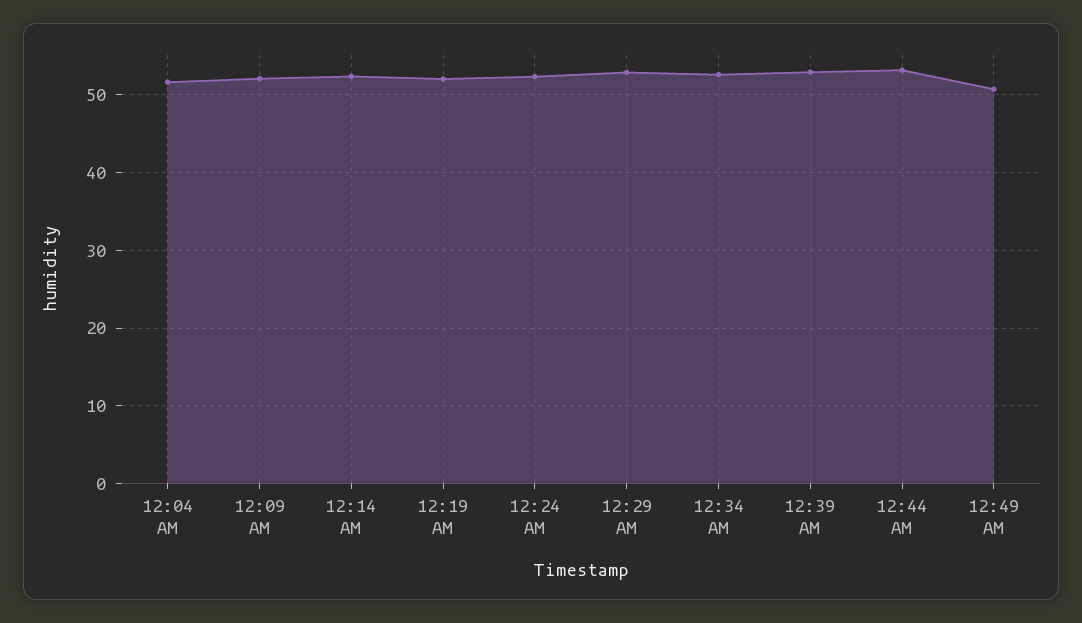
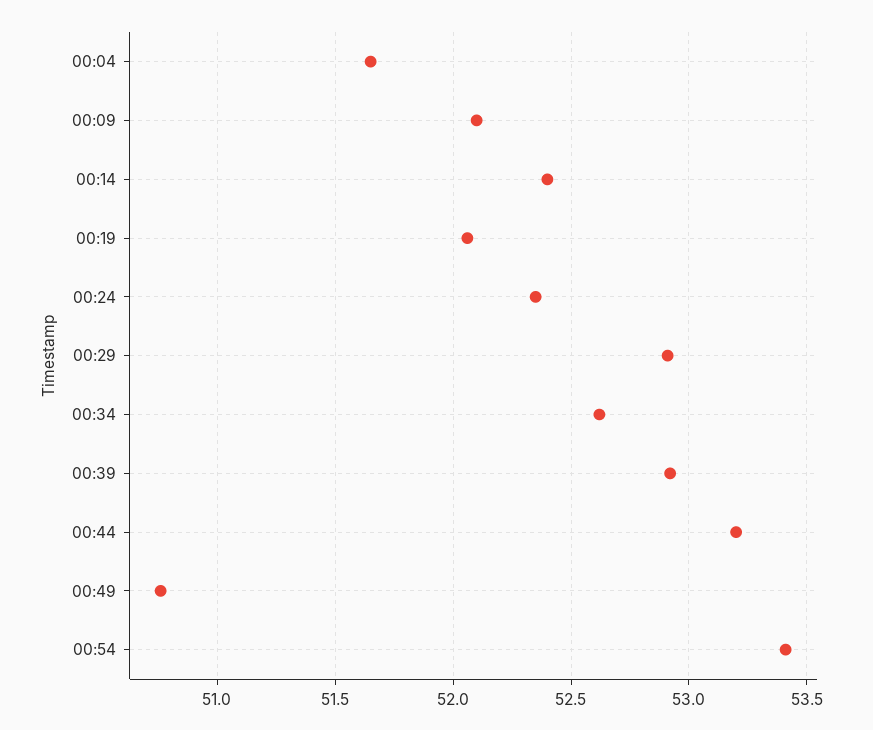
00:54: none -> 53.4

